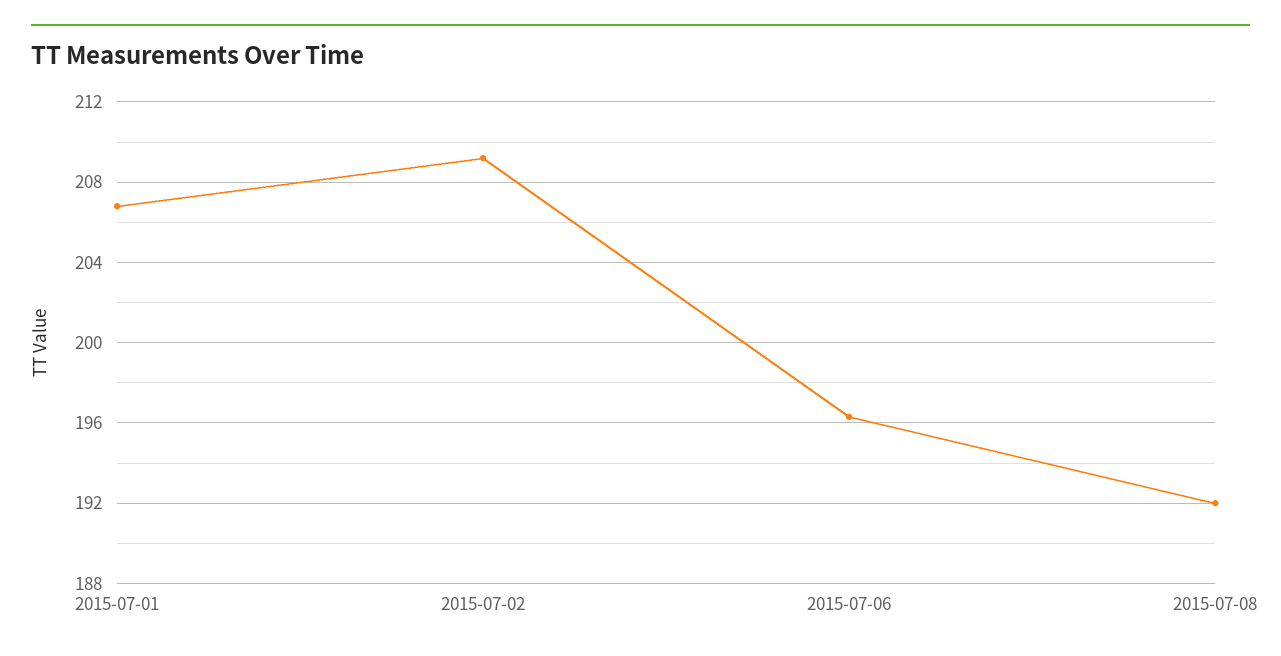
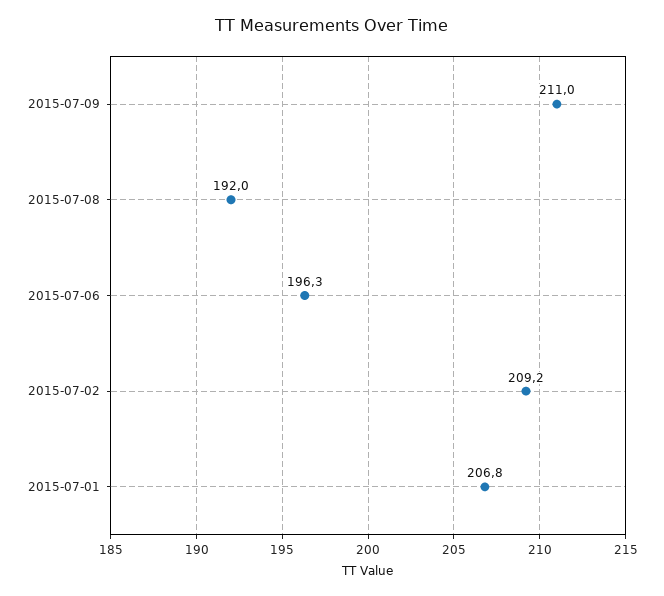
2015-07-09: none -> 211

